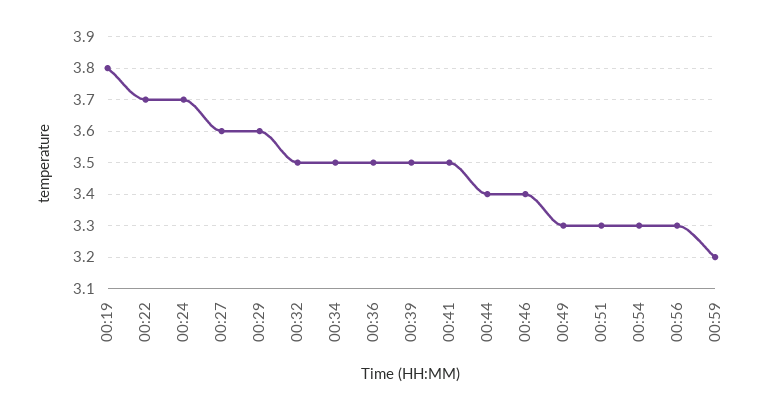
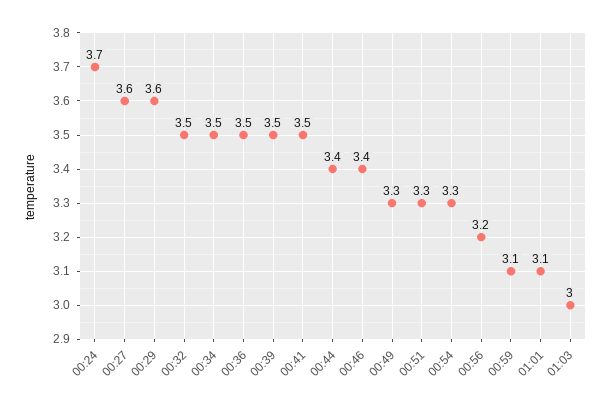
00:19: 3.8 -> none
00:22: 3.7 -> none
00:56: 3.3 -> 3.2
00:59: 3.2 -> 3.1
01:01: none -> 3.1
01:03: none -> 3

